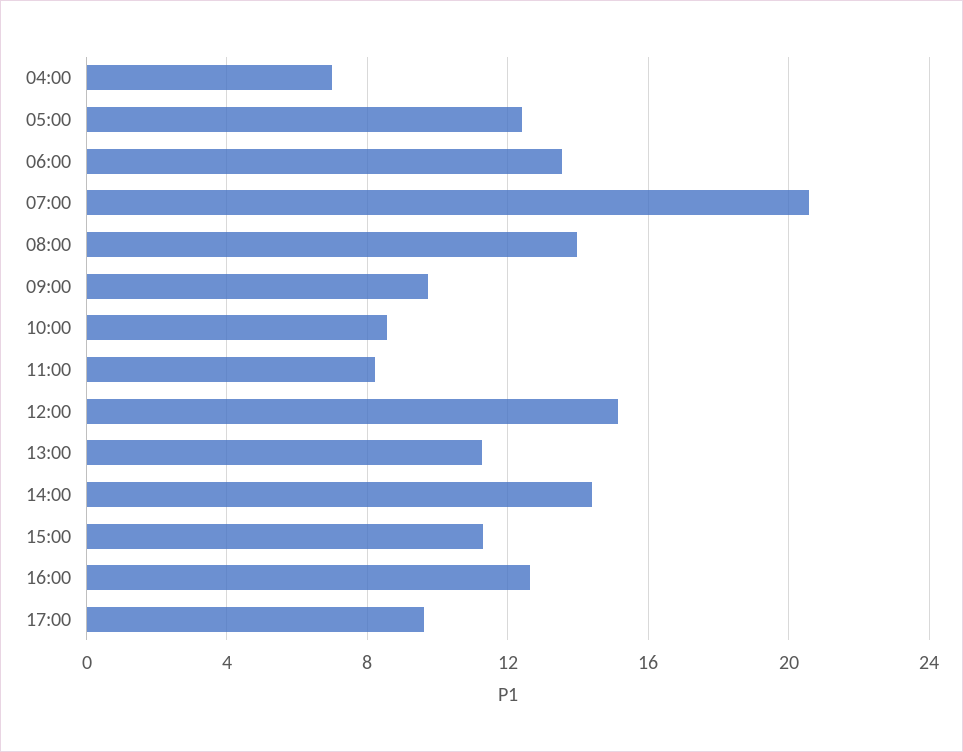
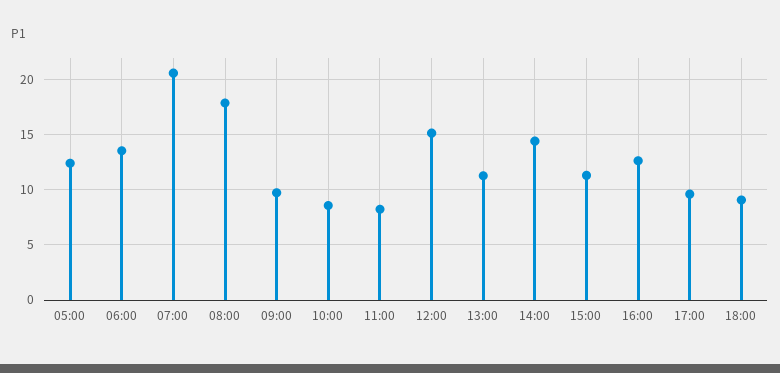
04:00: 7 -> none
08:00: 14 -> 18
18:00: none -> 9

